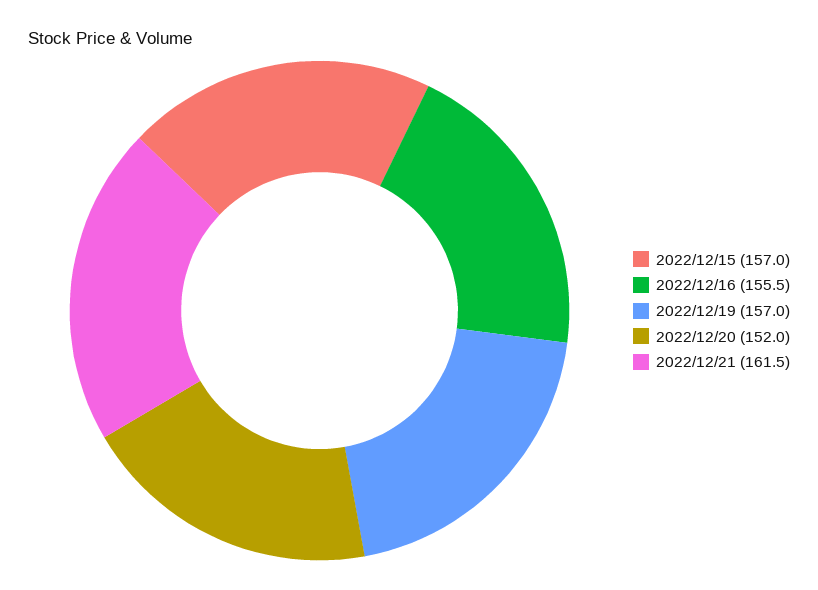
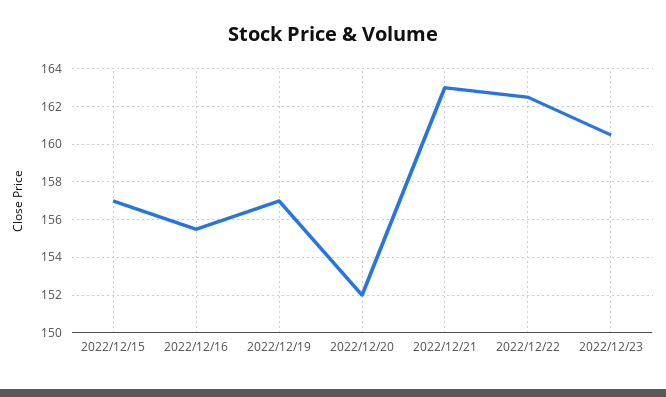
2022/12/21: 161.5 -> 163
2022/12/22: none -> 162.5
2022/12/23: none -> 160.5

